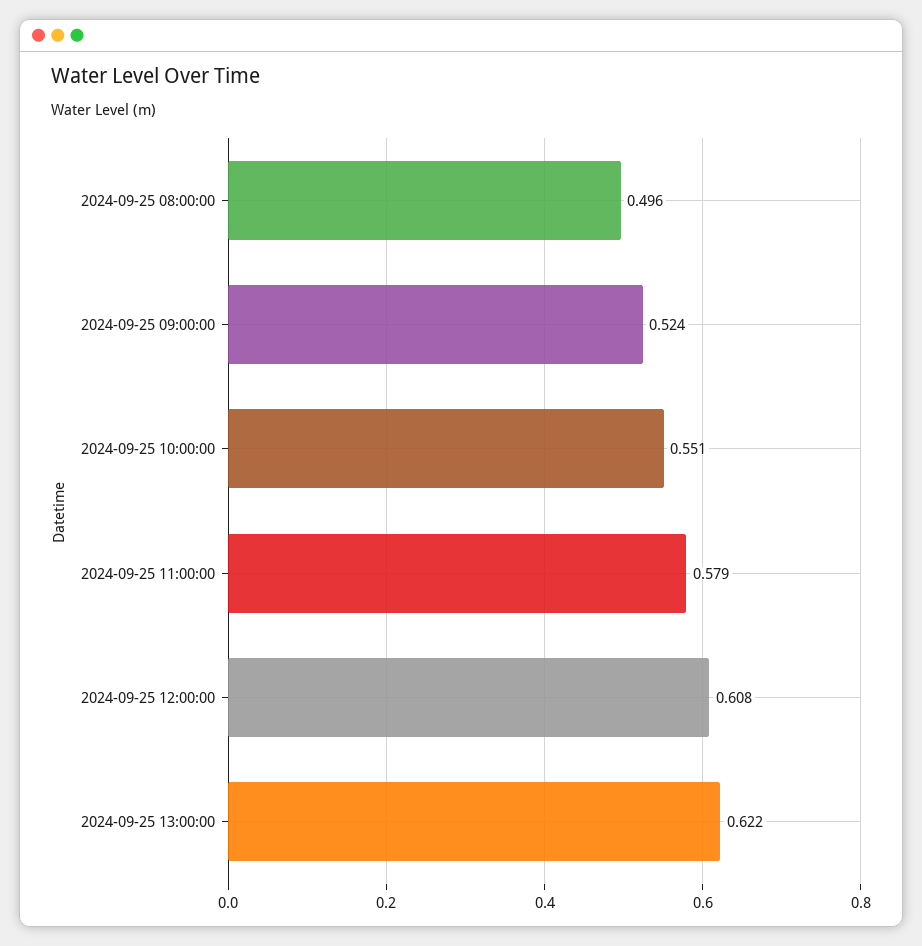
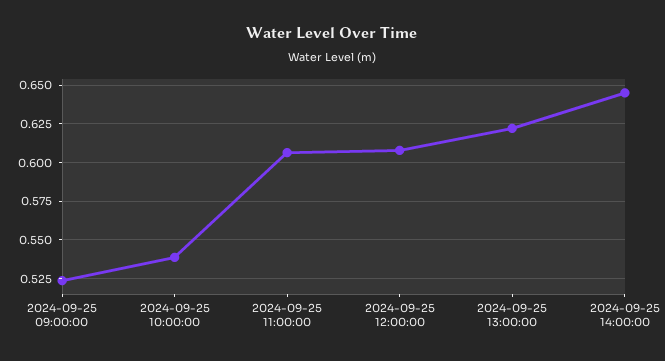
2024-09-25 08:00:00: 0.496 -> none
2024-09-25 10:00:00: 0.551 -> 0.54
2024-09-25 11:00:00: 0.579 -> 0.605
2024-09-25 14:00:00: none -> 0.645

